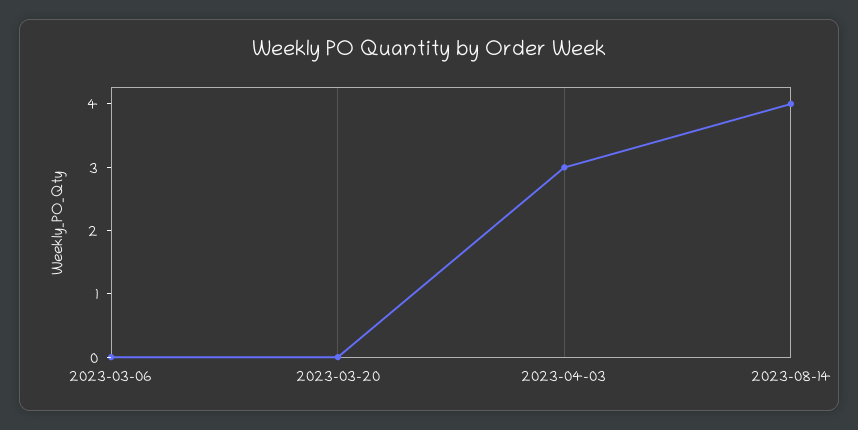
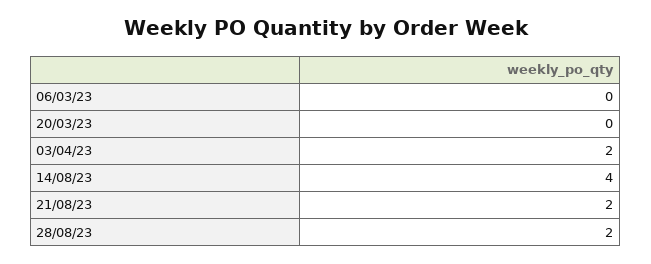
2023-04-03: 3 -> 2
21/08/23: none -> 2
28/08/23: none -> 2

